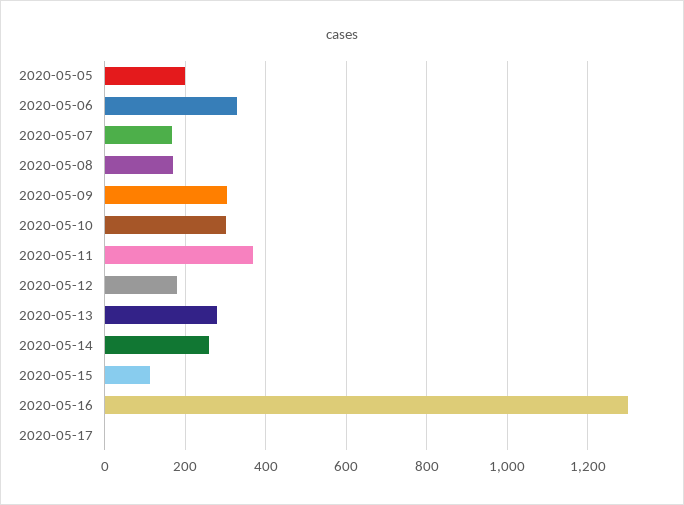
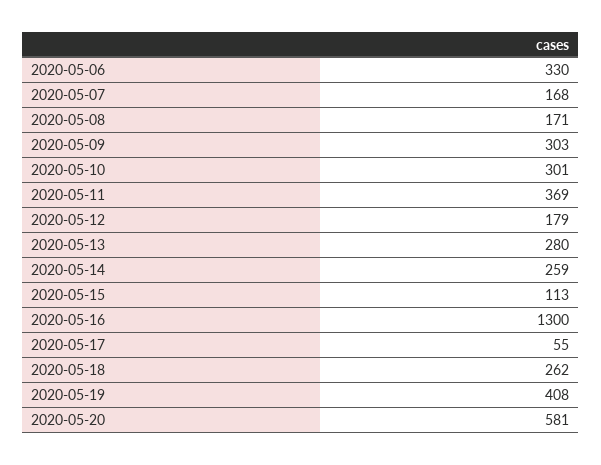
2020-05-05: 200 -> none
2020-05-17: 0 -> 55
2020-05-18: none -> 262
2020-05-19: none -> 408
2020-05-20: none -> 581

